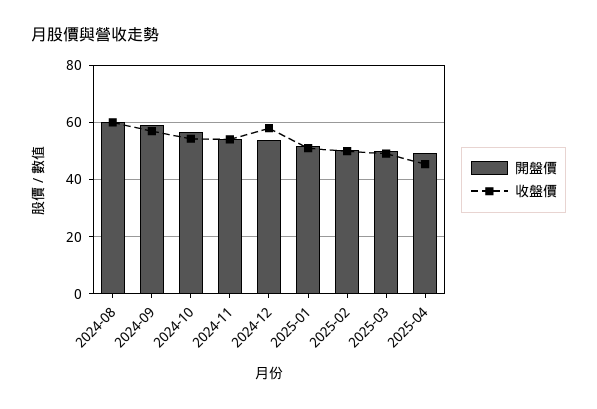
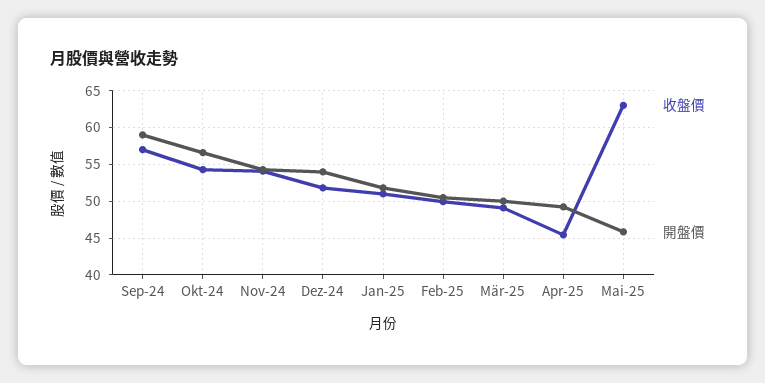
開盤價, 2024-08: 60 -> none
收盤價, 2024-08: 60 -> none
收盤價, 2024-12: 57.5 -> 52
收盤價, Mai-25: none -> 63
開盤價, Mai-25: none -> 46

